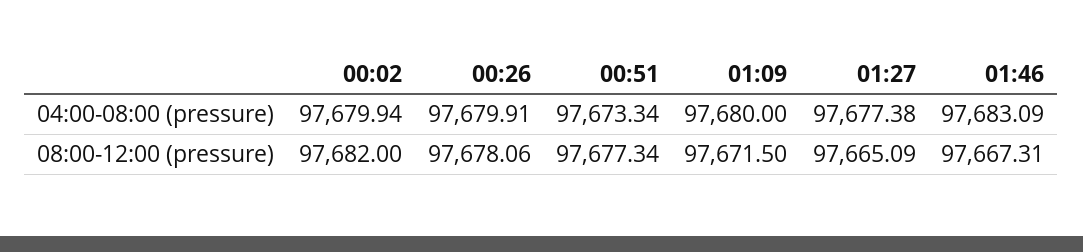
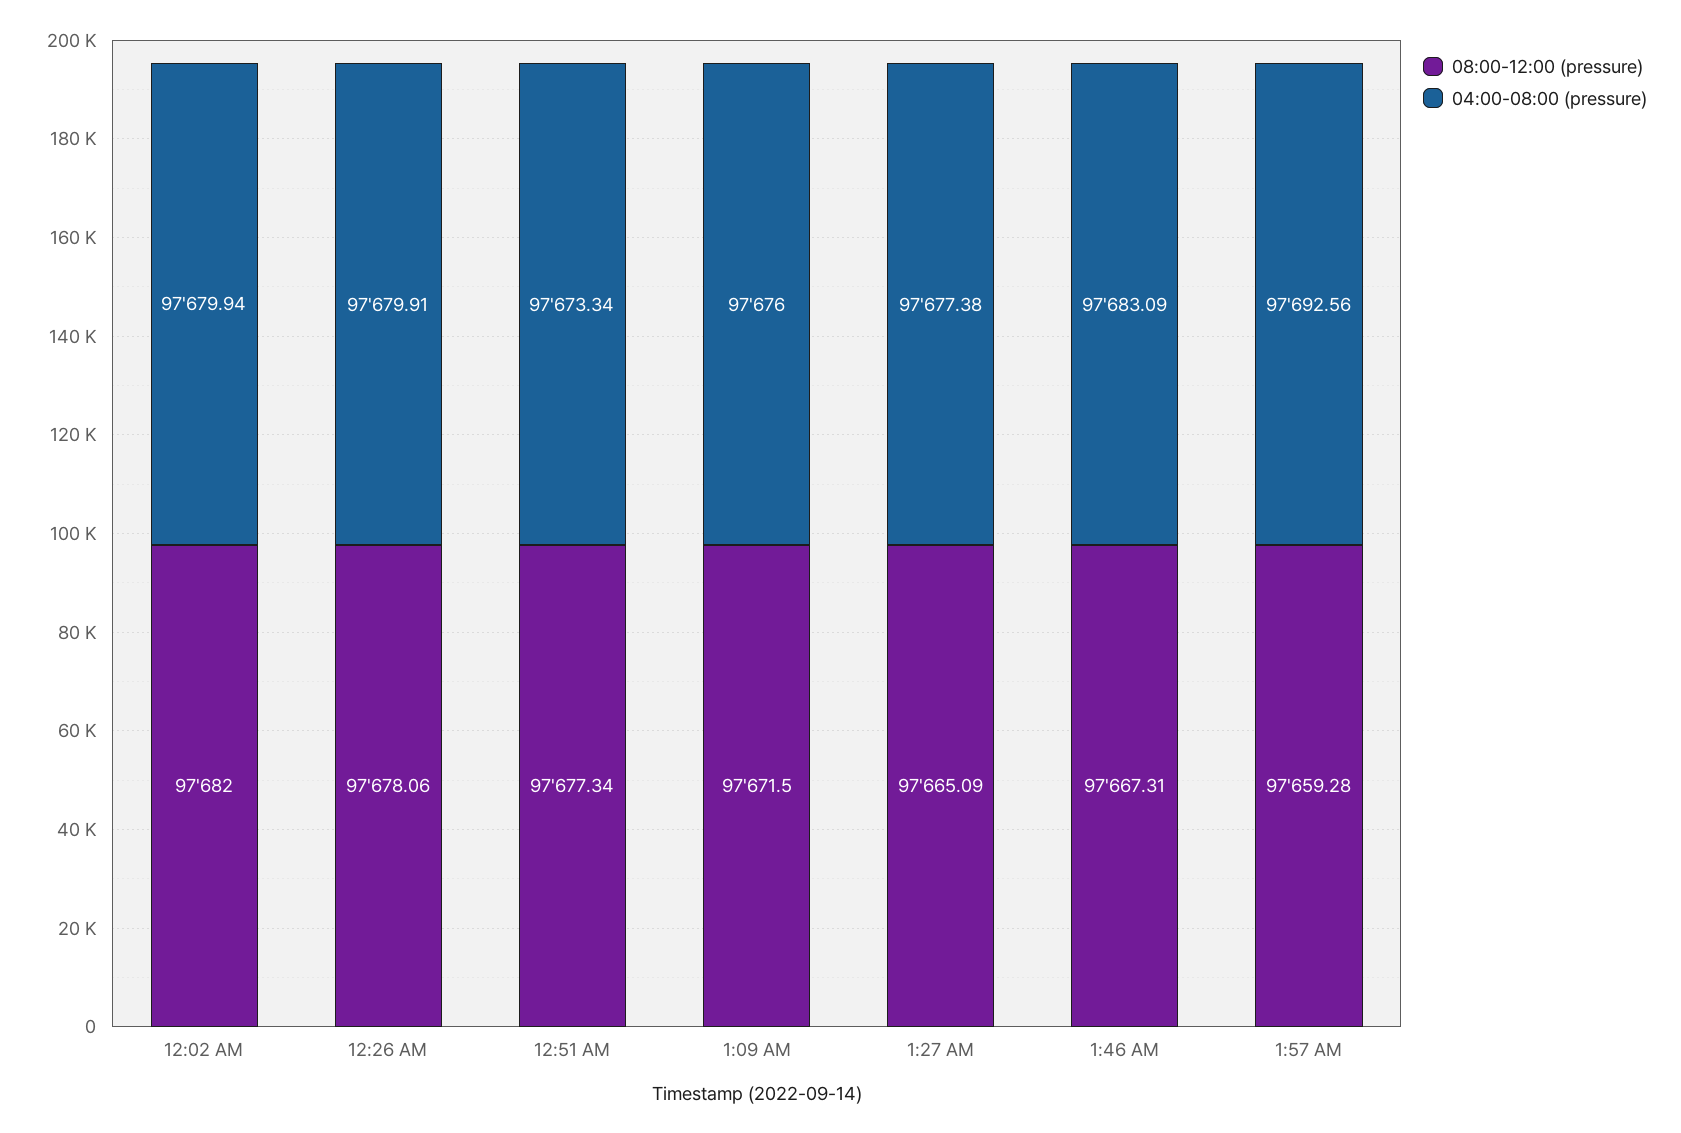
04:00-08:00 (pressure), 01:09: 97680 -> 97676
08:00-12:00 (pressure), 1:57 AM: none -> 97659.28
04:00-08:00 (pressure), 1:57 AM: none -> 97692.56

